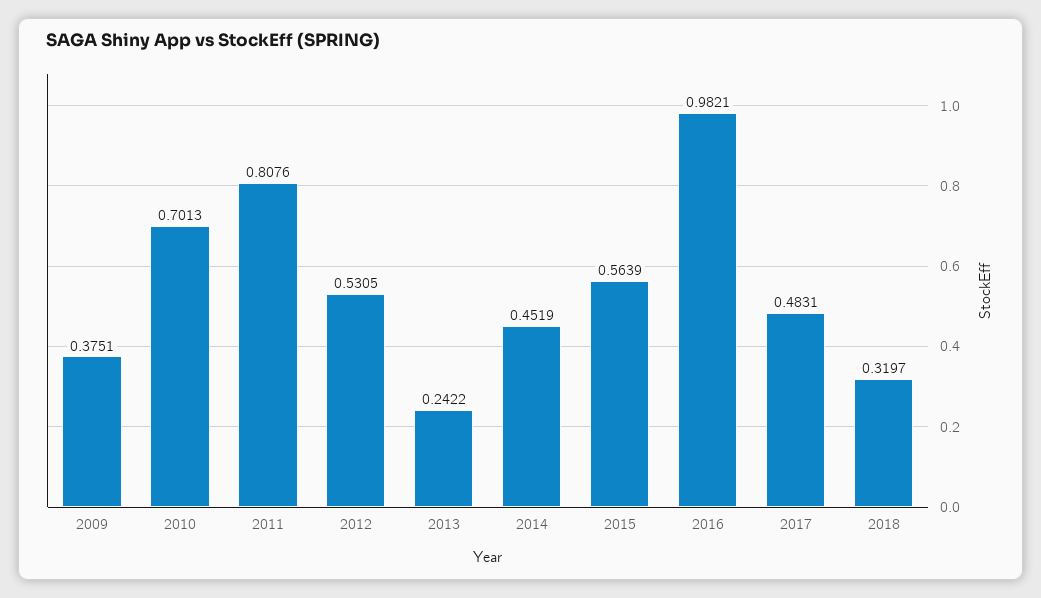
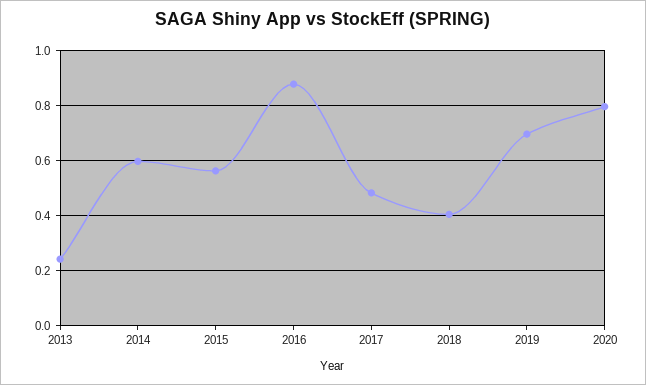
2009: 0.3751 -> none
2010: 0.7013 -> none
2011: 0.8076 -> none
2012: 0.5305 -> none
2014: 0.4519 -> 0.6
2016: 0.9821 -> 0.875
2018: 0.3197 -> 0.4
2019: none -> 0.7
2020: none -> 0.8

